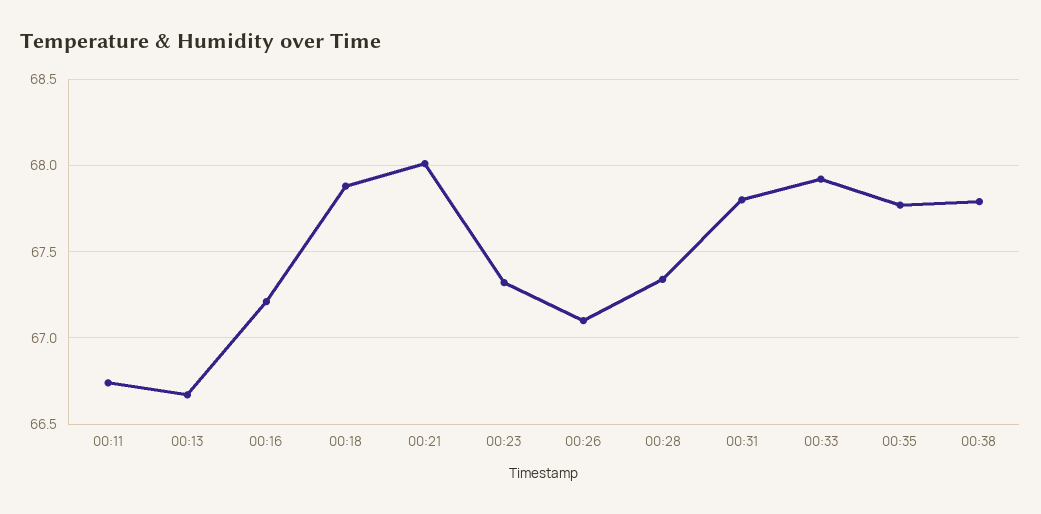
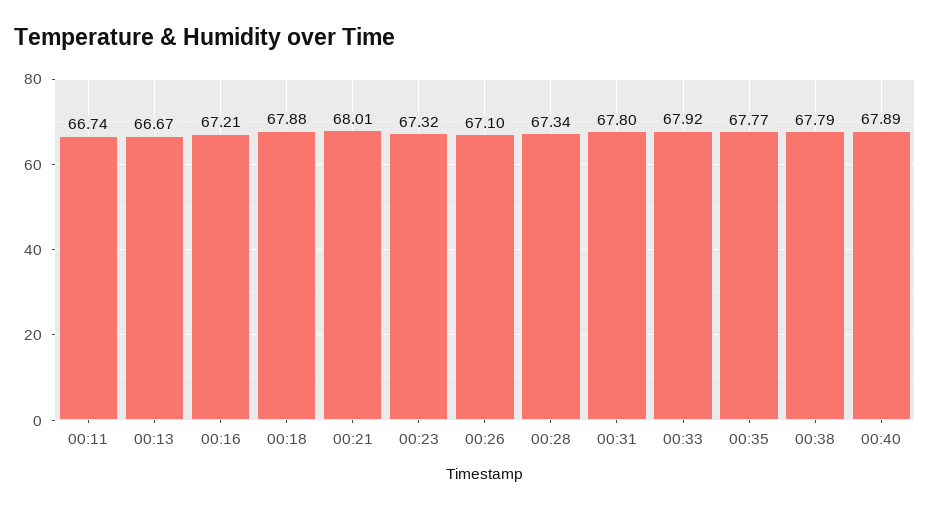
00:40: none -> 67.89

